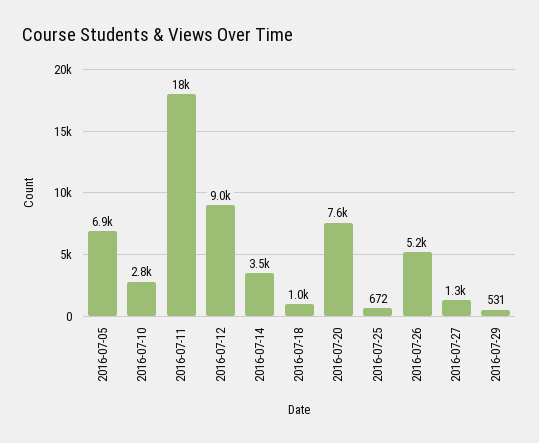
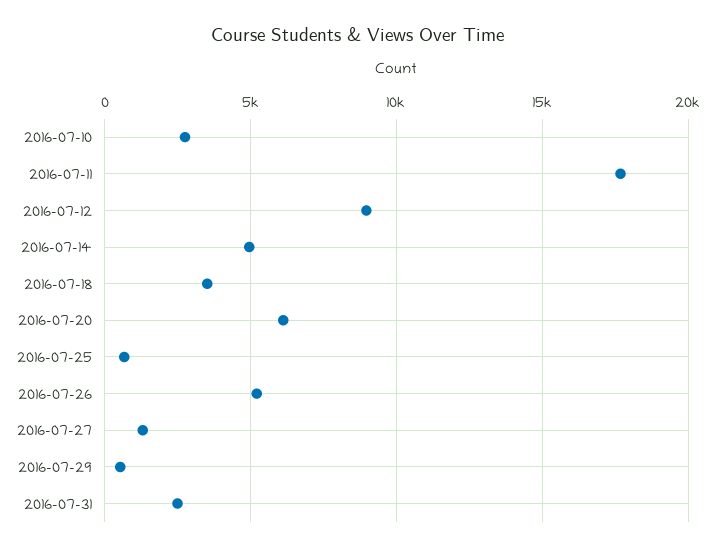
2016-07-05: 6900 -> none
2016-07-14: 3500 -> 5000
2016-07-18: 1000 -> 3500
2016-07-20: 7600 -> 6000
2016-07-31: none -> 2500

